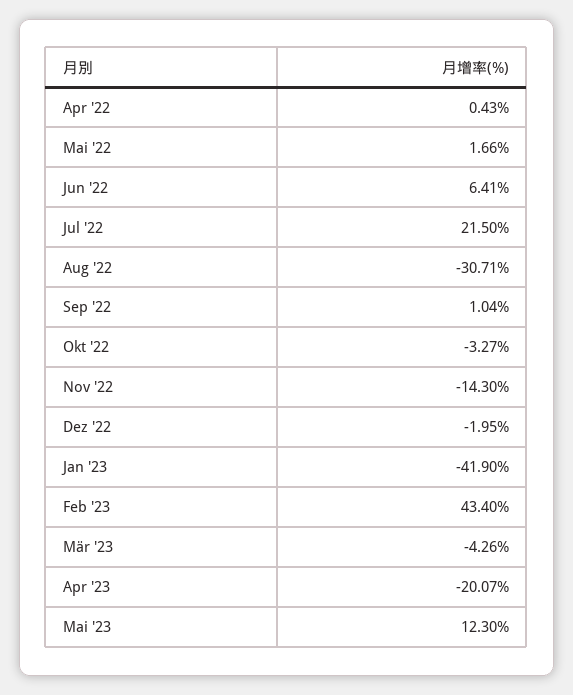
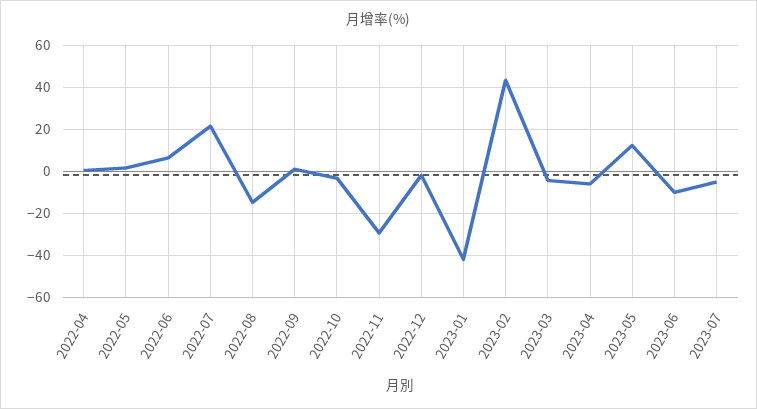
Aug '22: -30.71 -> -15
Nov '22: -14.3 -> -30
Apr '23: -20.07 -> -5
2023-06: none -> -10
2023-07: none -> -5

